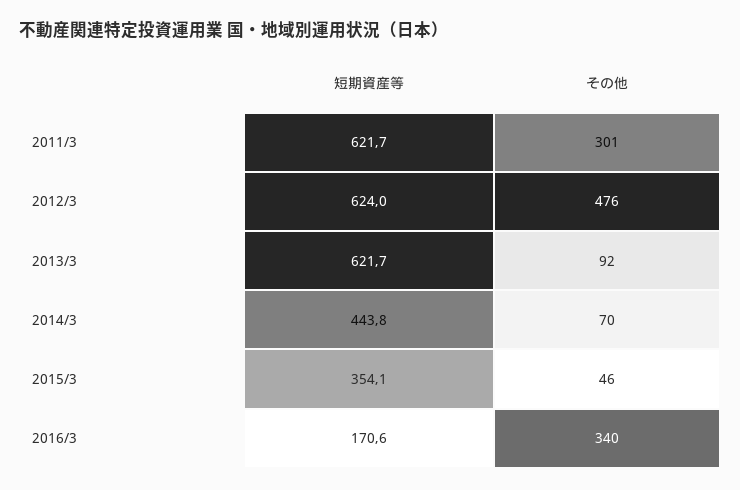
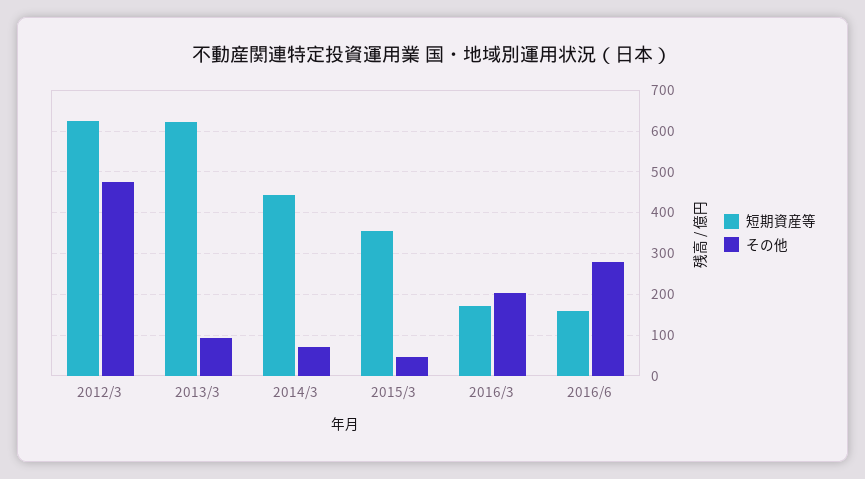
短期資産等, 2011/3: 621.7 -> none
その他, 2011/3: 301 -> none
その他, 2016/3: 340 -> 200
短期資産等, 2016/6: none -> 160
その他, 2016/6: none -> 280

